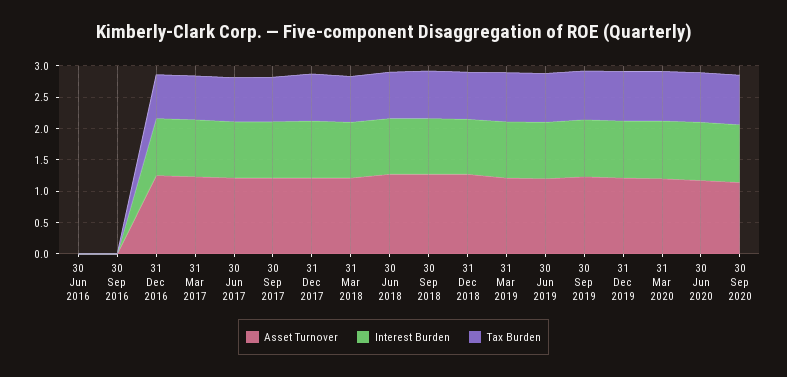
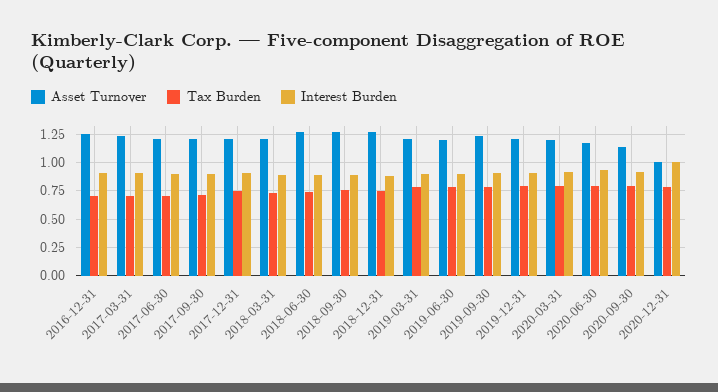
Asset Turnover, 30 Jun 2016: 0 -> none
Interest Burden, 30 Jun 2016: 0 -> none
Tax Burden, 30 Jun 2016: 0 -> none
Asset Turnover, 30 Sep 2016: 0 -> none
Interest Burden, 30 Sep 2016: 0 -> none
Tax Burden, 30 Sep 2016: 0 -> none
Asset Turnover, 2020-12-31: none -> 1
Tax Burden, 2020-12-31: none -> 0.75
Interest Burden, 2020-12-31: none -> 1

